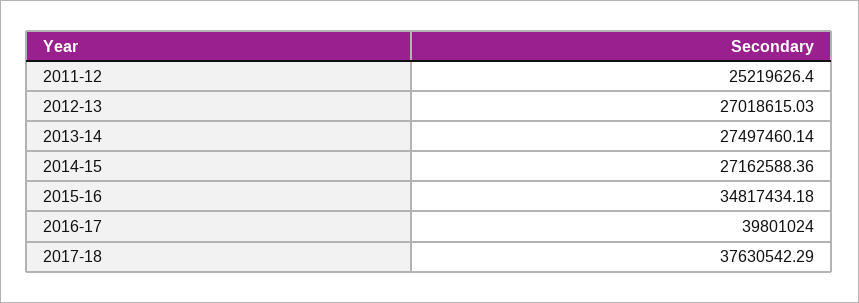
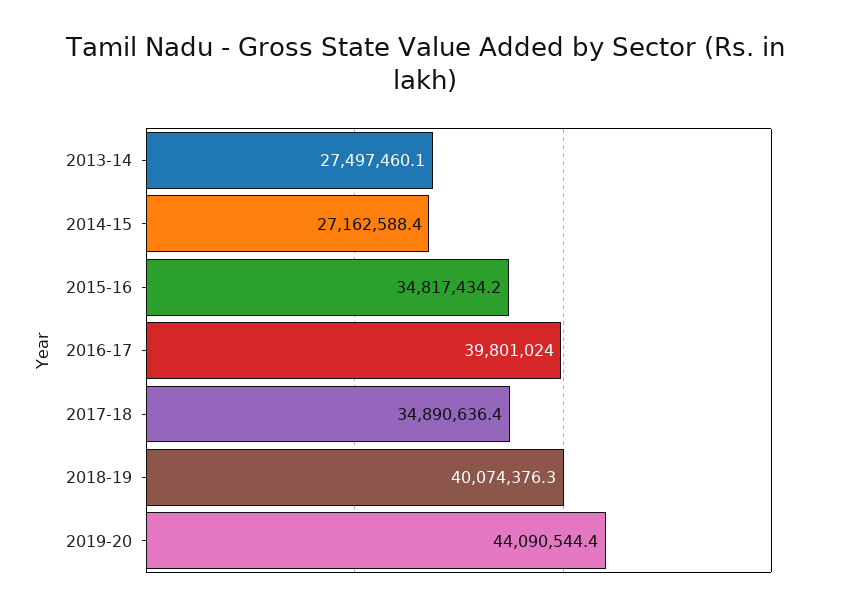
2011-12: 25219626.4 -> none
2012-13: 27018615.03 -> none
2017-18: 37630542.29 -> 34890636.4
2018-19: none -> 40074376.3
2019-20: none -> 44090544.4

